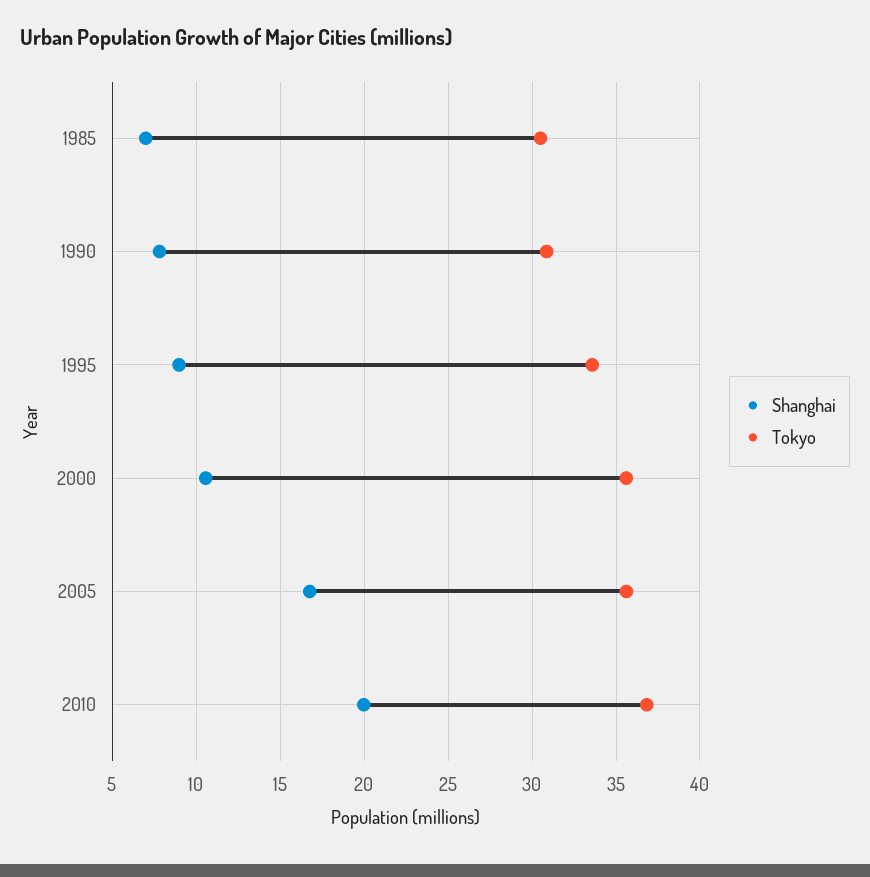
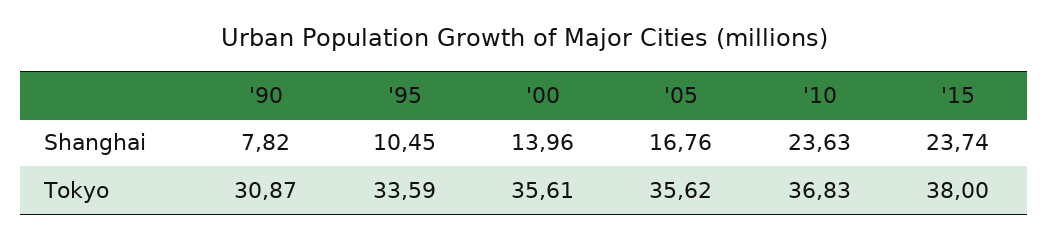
Shanghai, 1985: 7 -> none
Tokyo, 1985: 30.5 -> none
Shanghai, 1995: 9 -> 10.45
Shanghai, 2000: 10.5 -> 13.96
Shanghai, 2010: 20 -> 23.63
Shanghai, '15: none -> 23.74
Tokyo, '15: none -> 38

